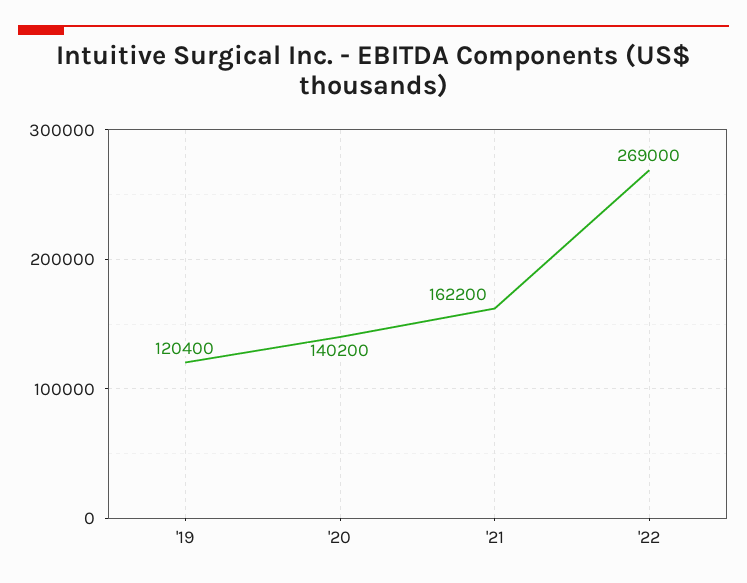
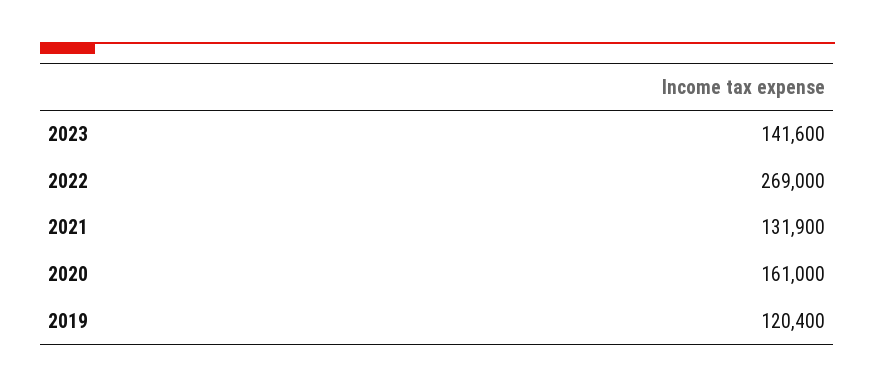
'20: 140200 -> 161000
'21: 162200 -> 131900
2023: none -> 141600

